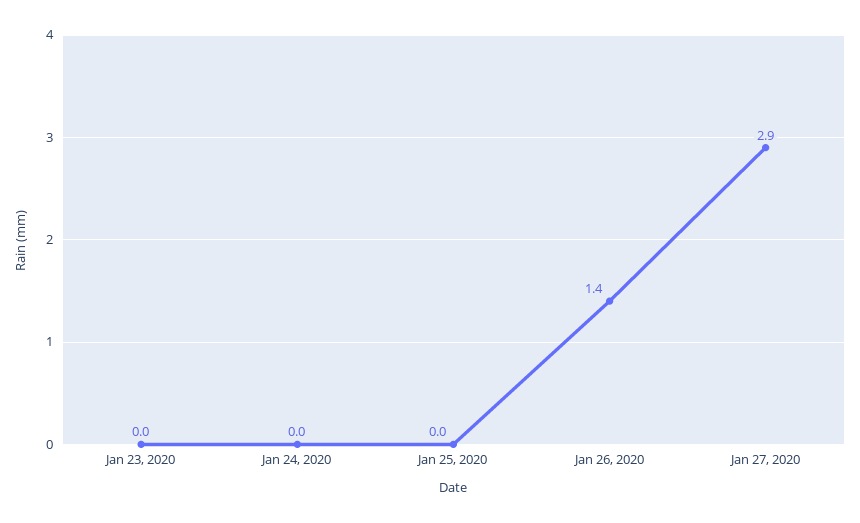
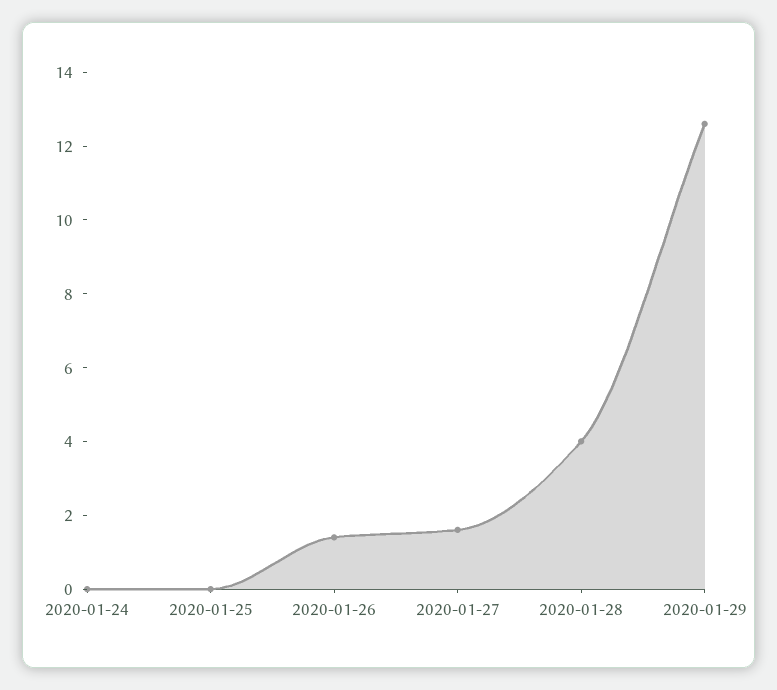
Jan 23, 2020: 0 -> none
Jan 27, 2020: 2.9 -> 1.5
2020-01-28: none -> 4
2020-01-29: none -> 12.5

